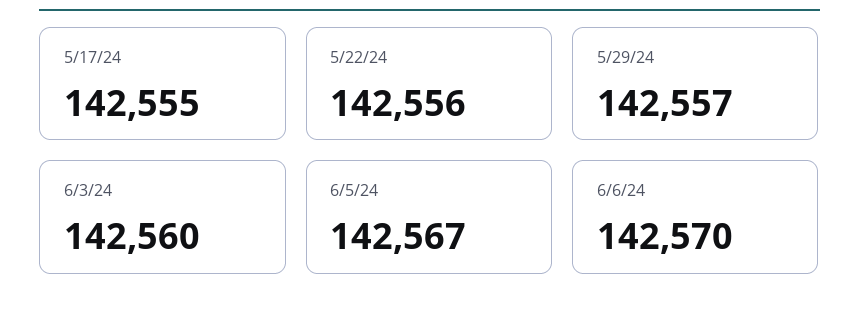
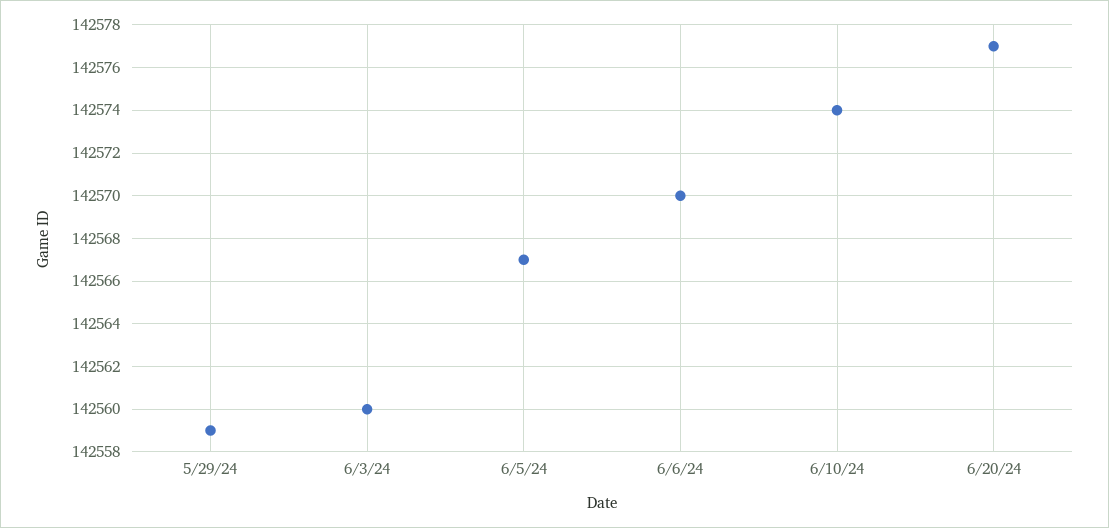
5/17/24: 142555 -> none
5/22/24: 142556 -> none
5/29/24: 142557 -> 142559
6/10/24: none -> 142574
6/20/24: none -> 142577

